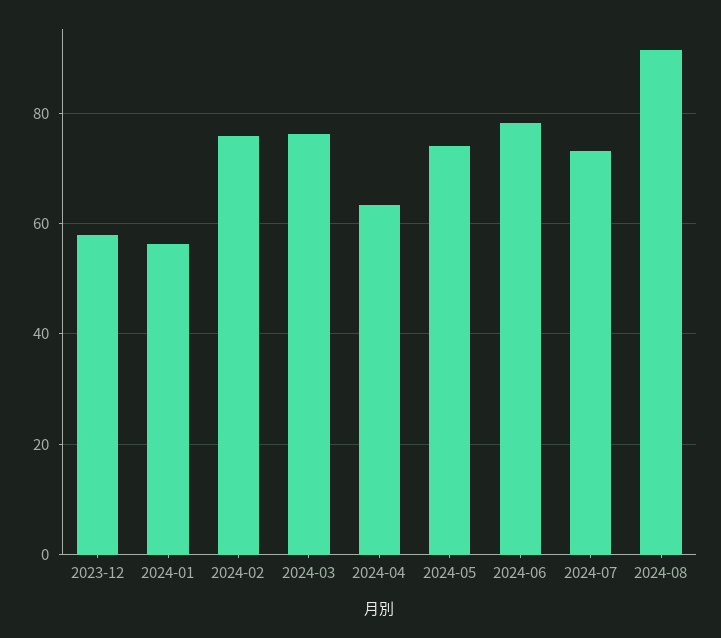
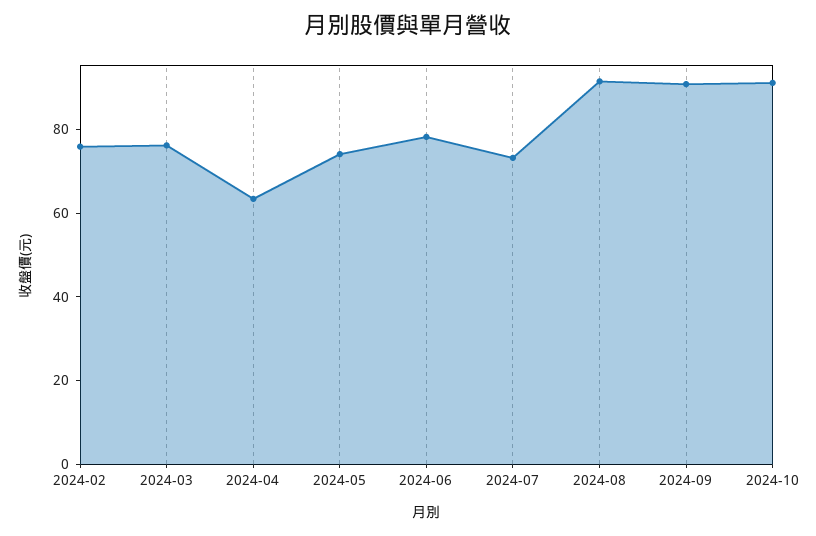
2023-12: 58 -> none
2024-01: 56 -> none
2024-09: none -> 90
2024-10: none -> 90

